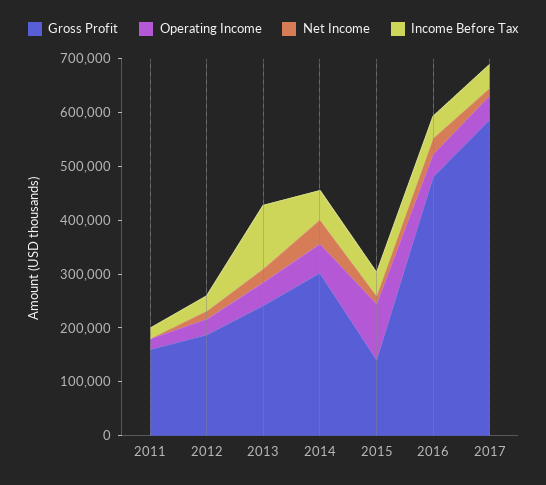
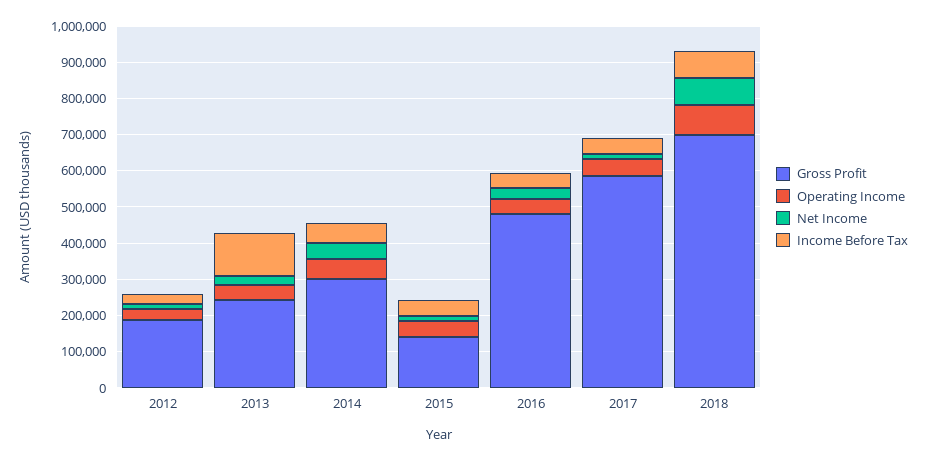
Gross Profit, 2011: 160000 -> none
Operating Income, 2011: 20000 -> none
Net Income, 2011: 0 -> none
Income Before Tax, 2011: 20000 -> none
Operating Income, 2015: 100000 -> 50000
Gross Profit, 2018: none -> 700000
Operating Income, 2018: none -> 75000
Net Income, 2018: none -> 75000
Income Before Tax, 2018: none -> 75000

